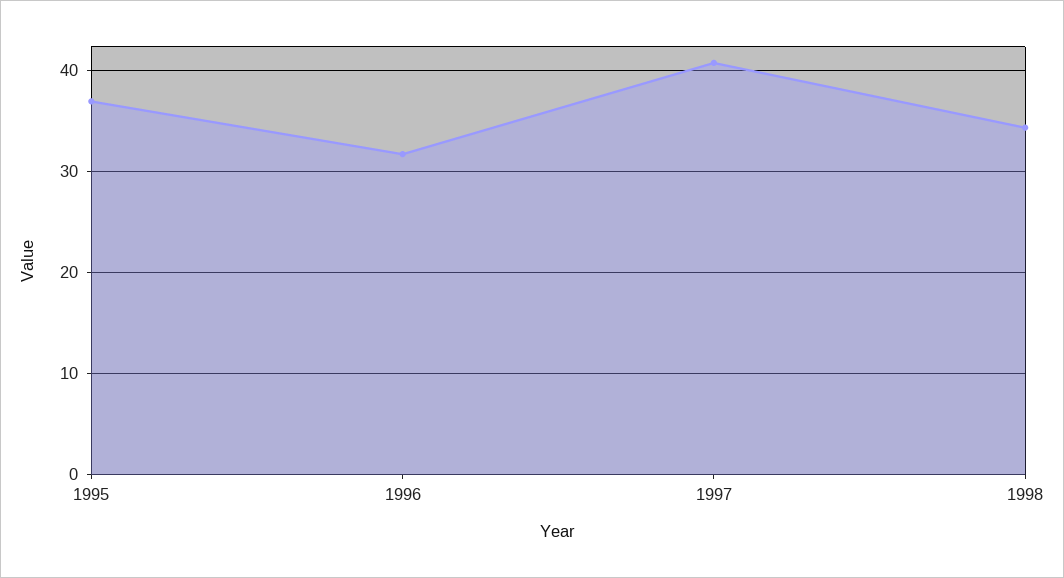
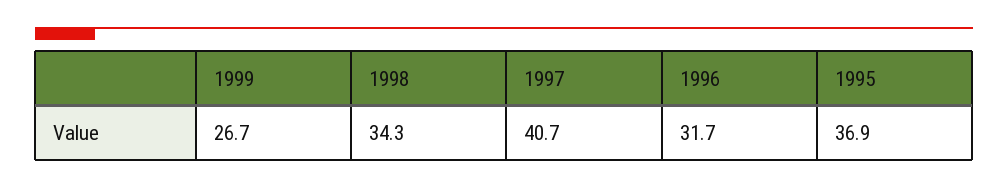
1999: none -> 26.7

